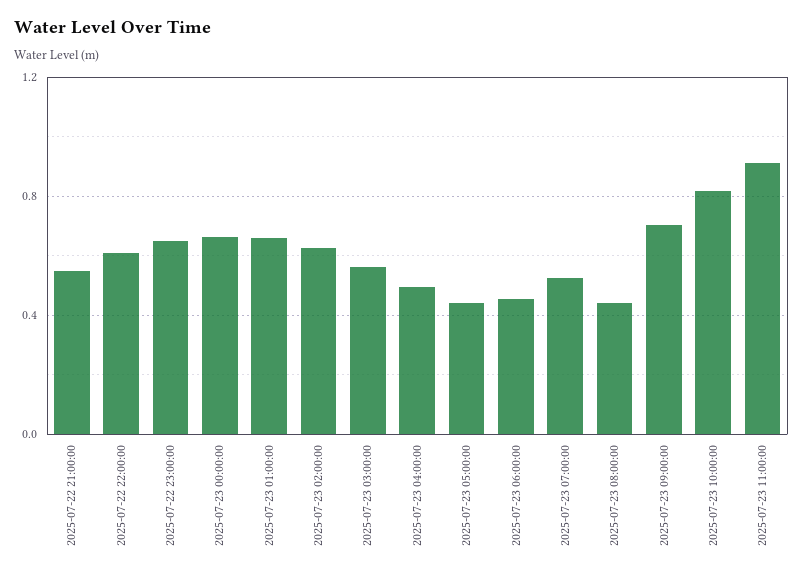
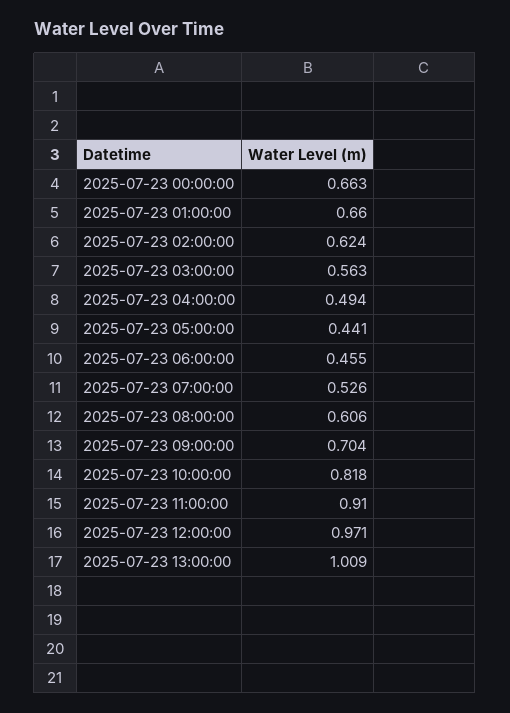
2025-07-22 21:00:00: 0.55 -> none
2025-07-22 22:00:00: 0.6 -> none
2025-07-22 23:00:00: 0.65 -> none
2025-07-23 08:00:00: 0.45 -> 0.606
2025-07-23 12:00:00: none -> 0.971
2025-07-23 13:00:00: none -> 1.009

